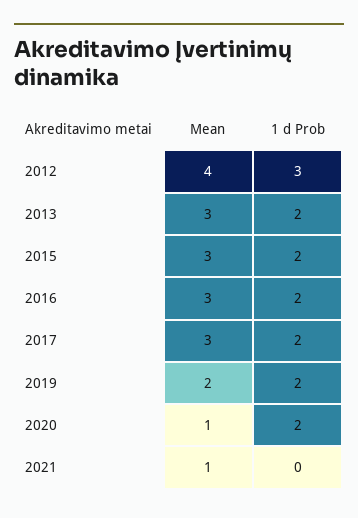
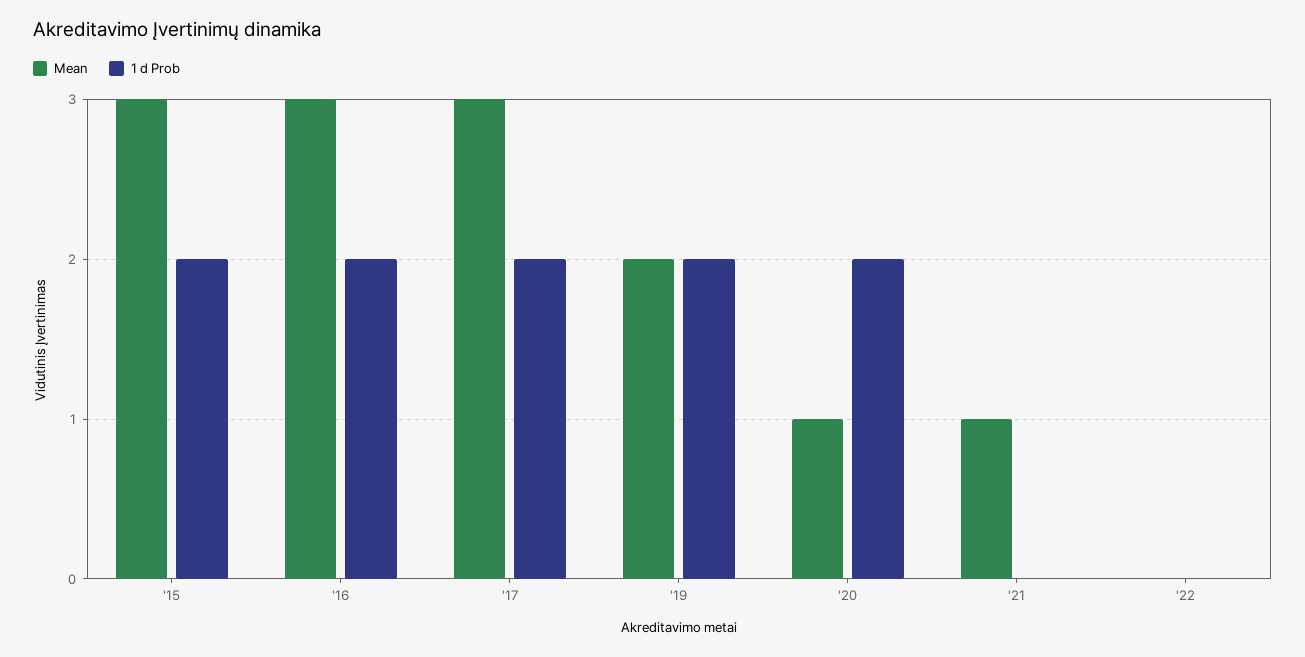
Mean, 2012: 4 -> none
1 d Prob, 2012: 3 -> none
Mean, 2013: 3 -> none
1 d Prob, 2013: 2 -> none
Mean, '22: none -> 0
1 d Prob, '22: none -> 0

